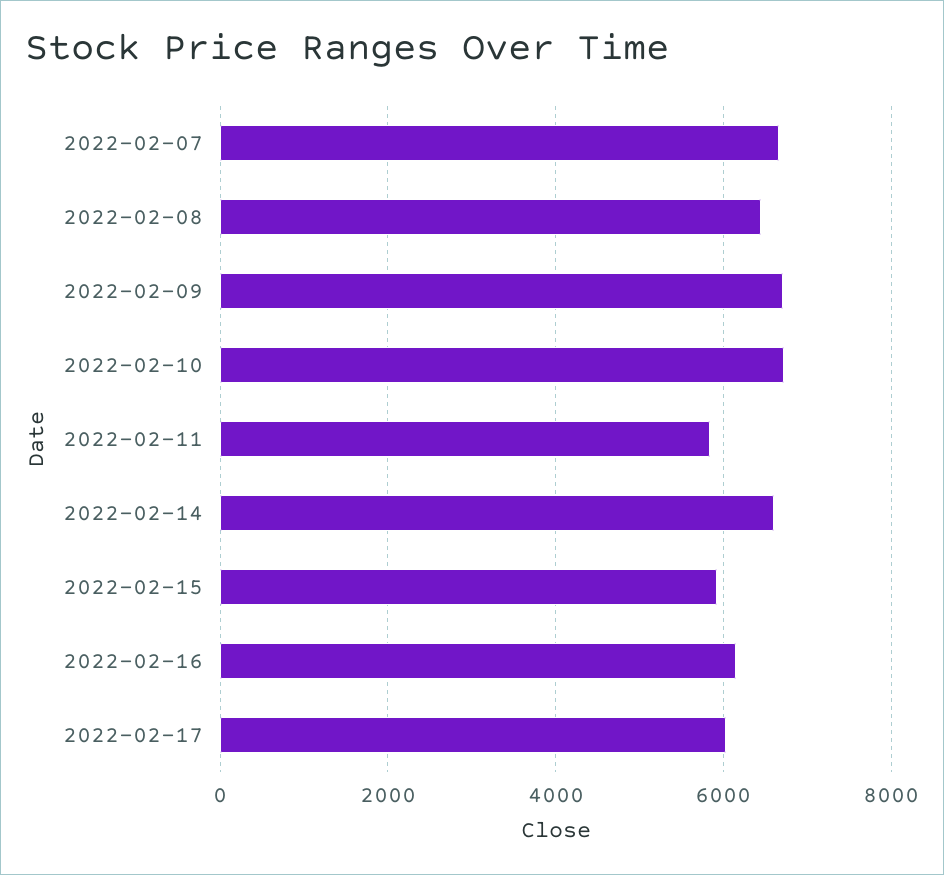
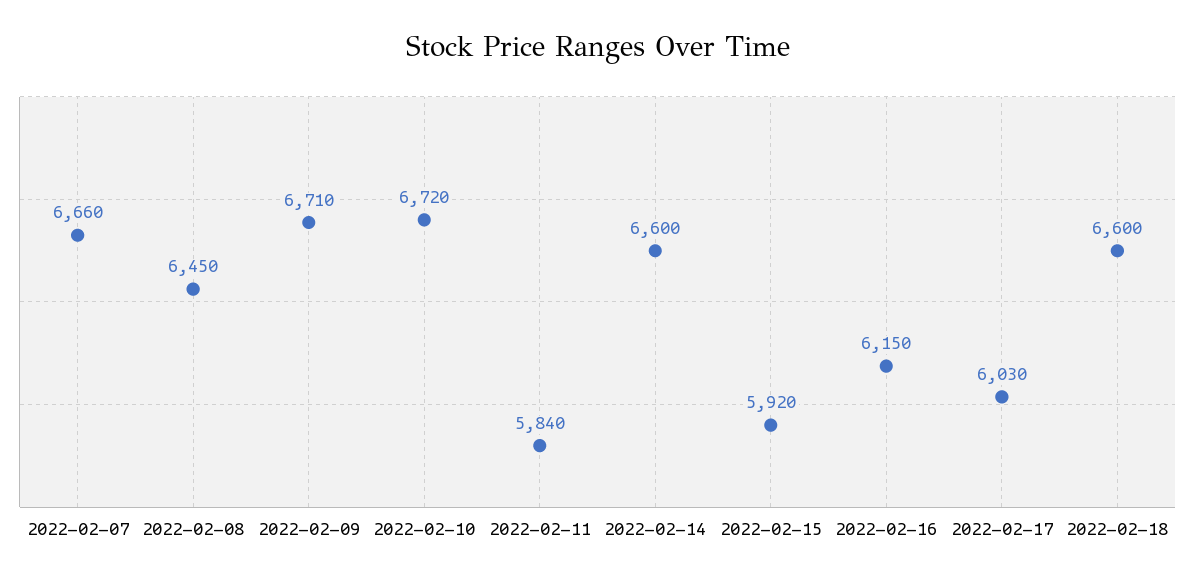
2022-02-18: none -> 6600

